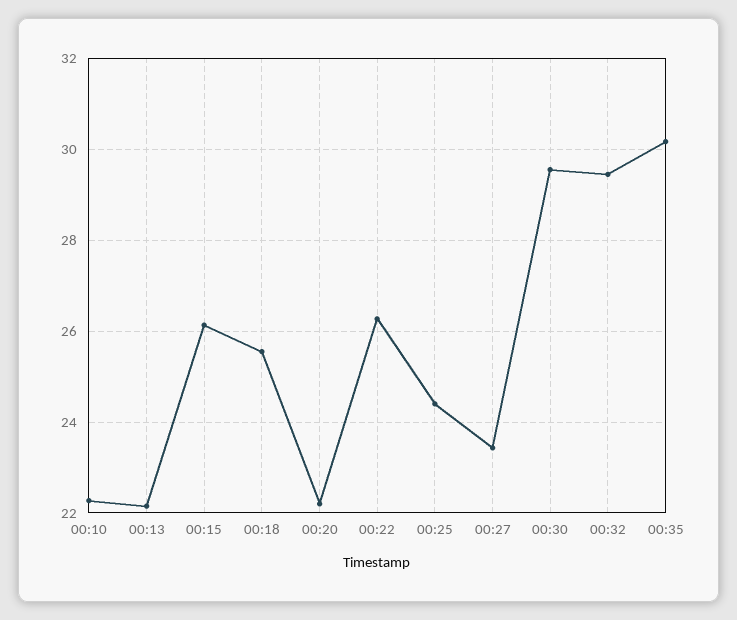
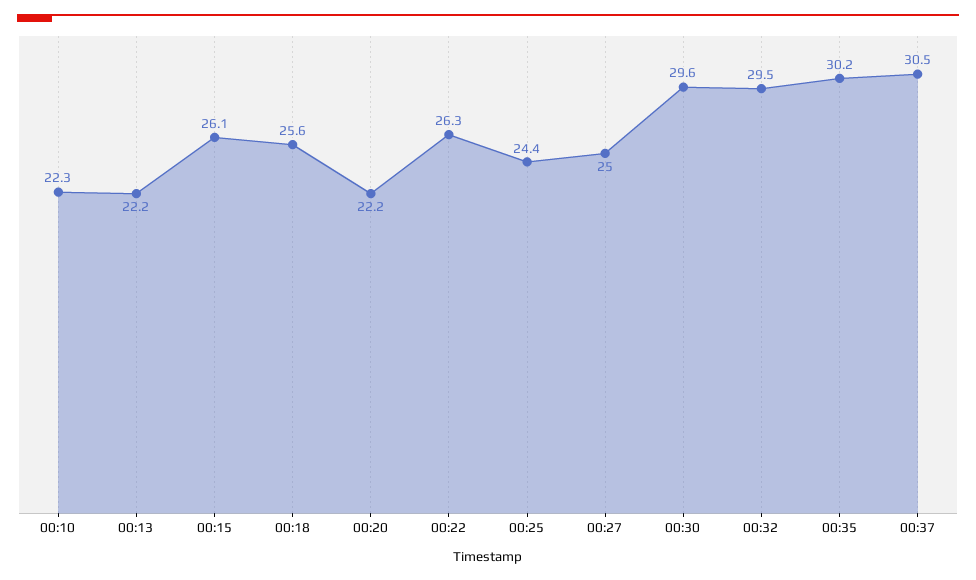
00:27: 23.4 -> 25
00:37: none -> 30.5

